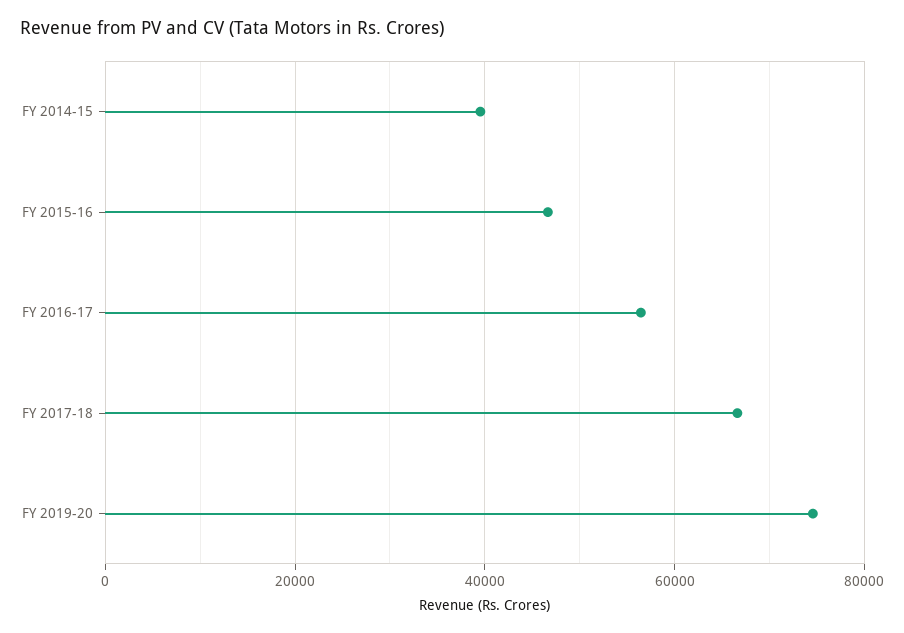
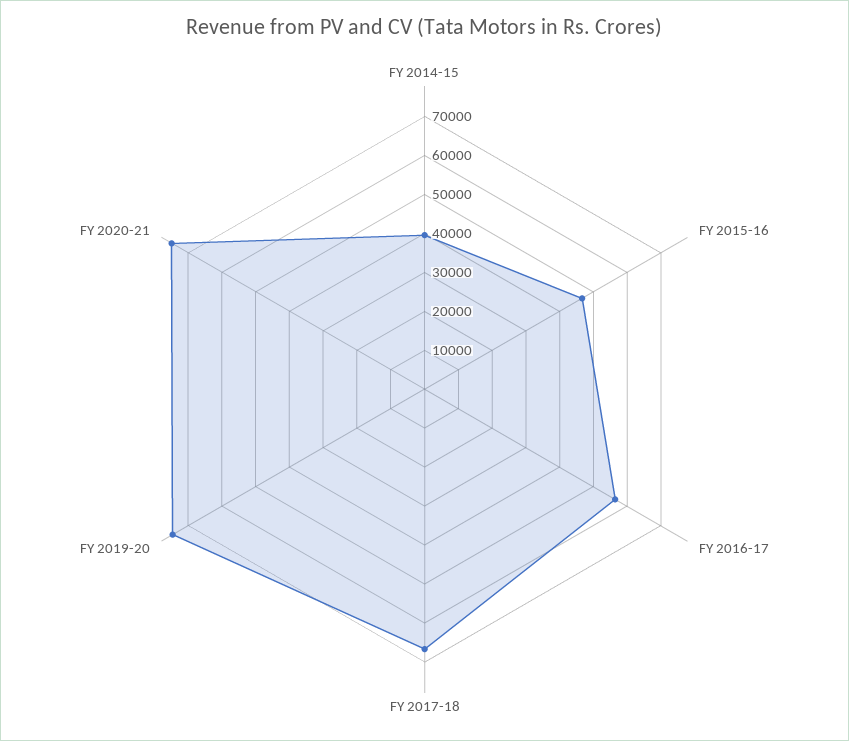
FY 2020-21: none -> 75000

